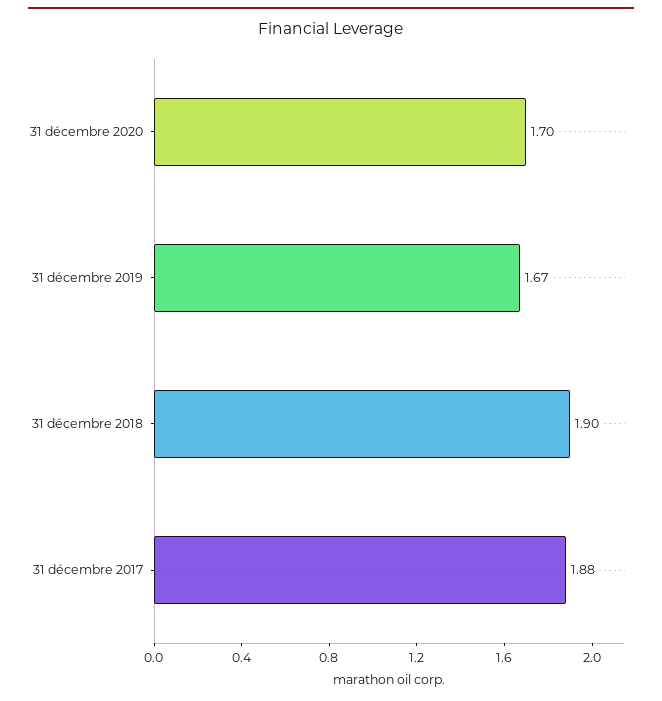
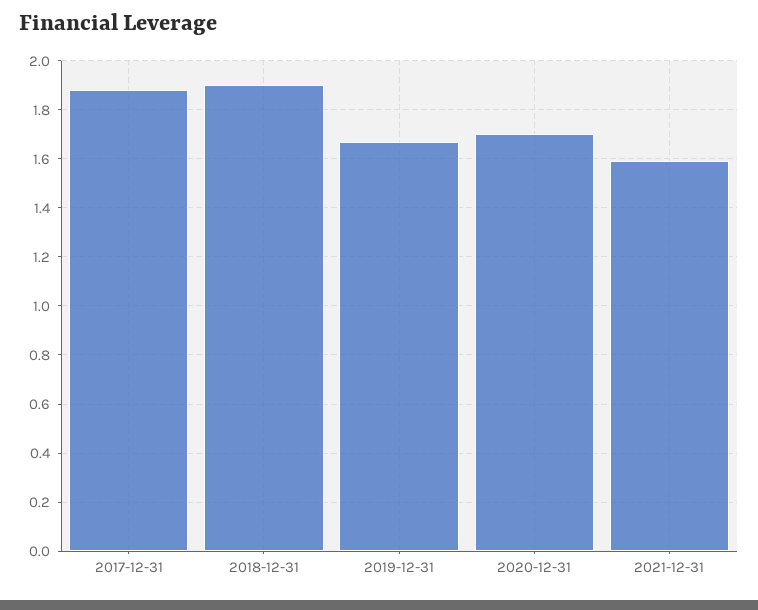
2021-12-31: none -> 1.6

